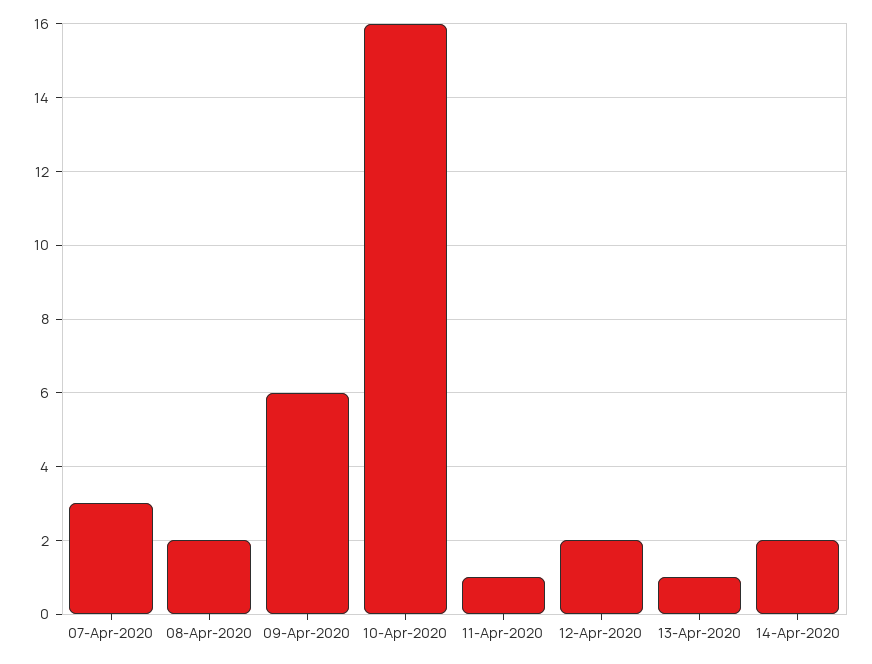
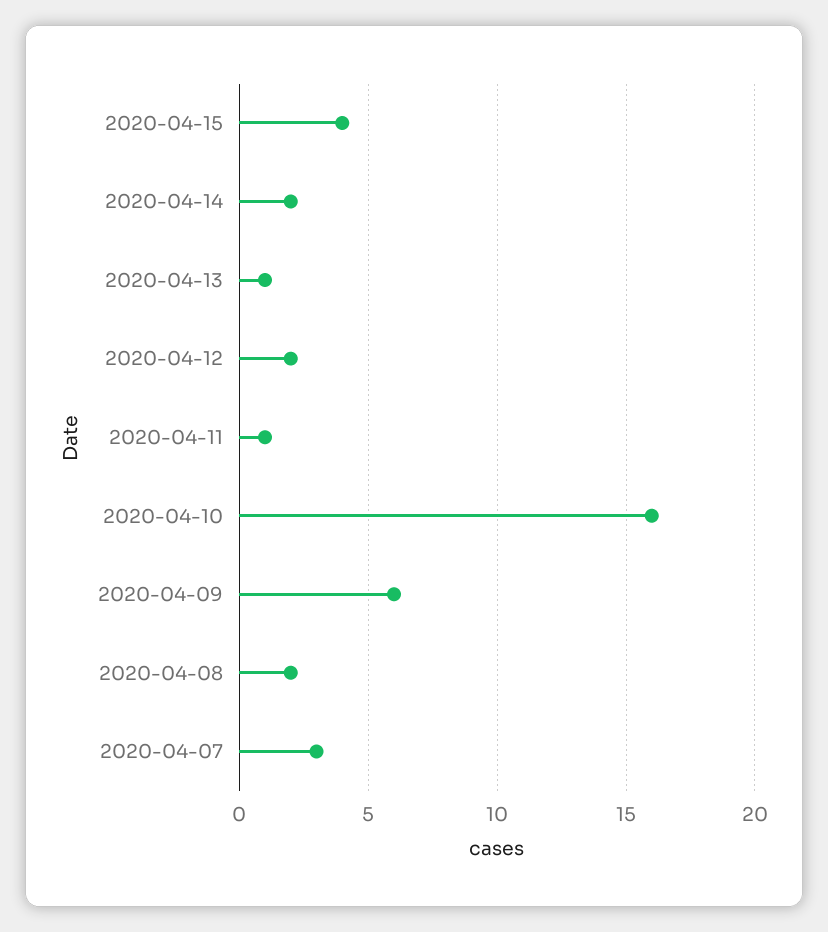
2020-04-15: none -> 4

